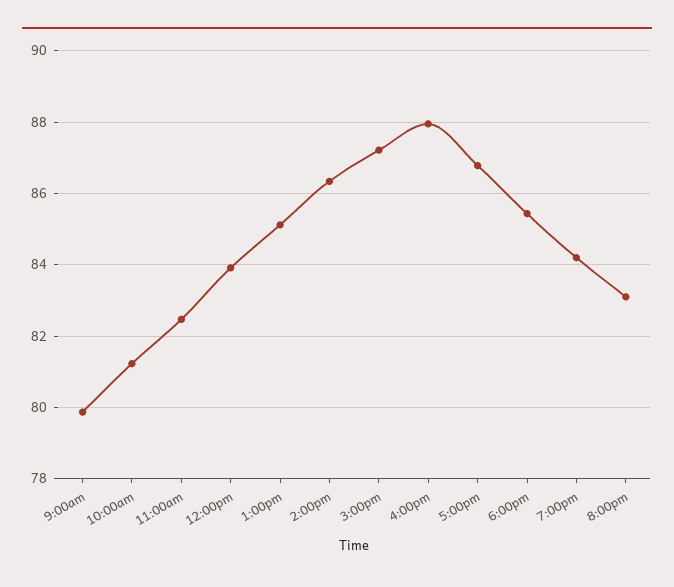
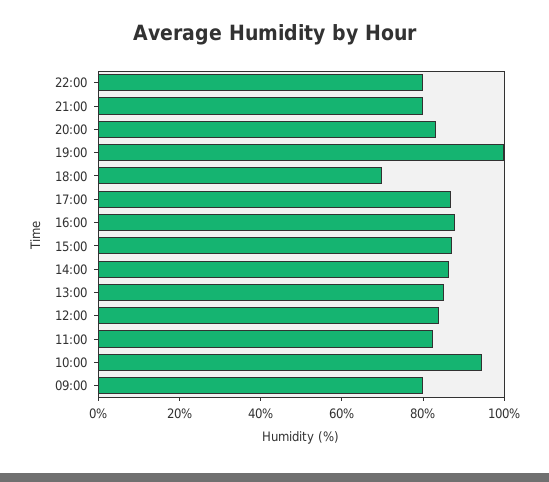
10:00am: 81.2 -> 95
6:00pm: 85.4 -> 70
7:00pm: 84.2 -> 100
22:00: none -> 80
21:00: none -> 80

